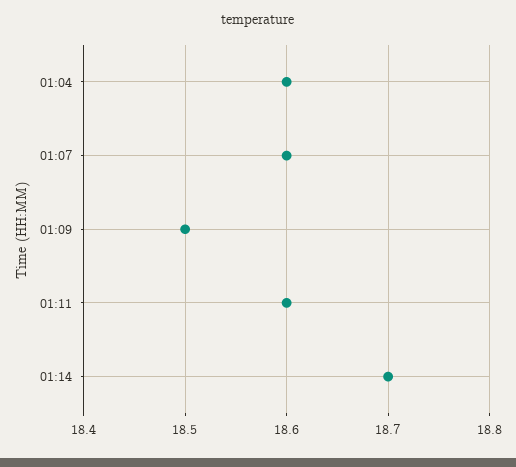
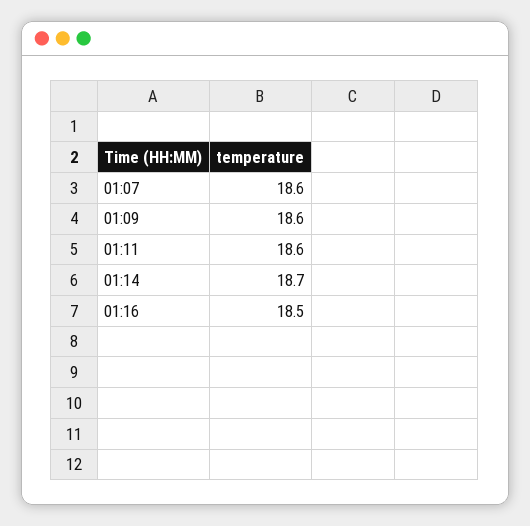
01:04: 18.6 -> none
01:09: 18.5 -> 18.6
01:16: none -> 18.5

